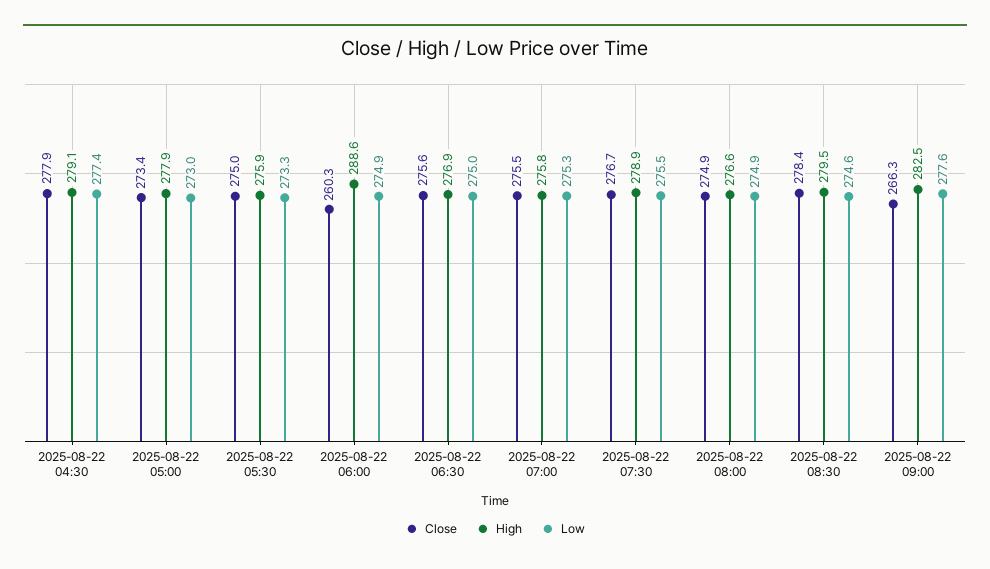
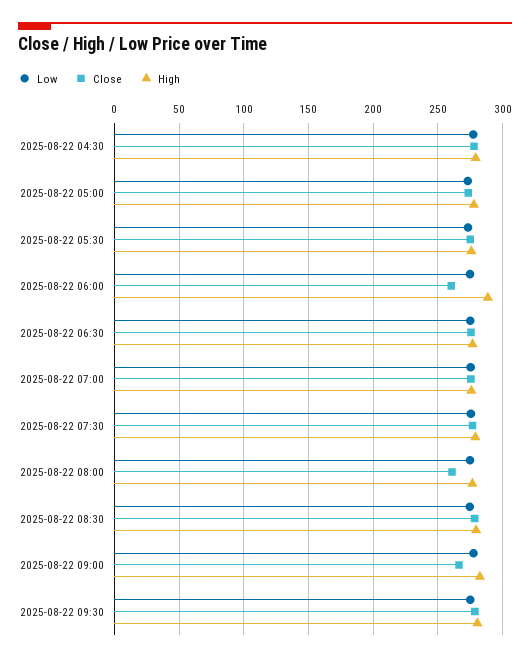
Close, 2025-08-22 08:00: 274.9 -> 260
Low, 2025-08-22 09:30: none -> 275
Close, 2025-08-22 09:30: none -> 280
High, 2025-08-22 09:30: none -> 280

